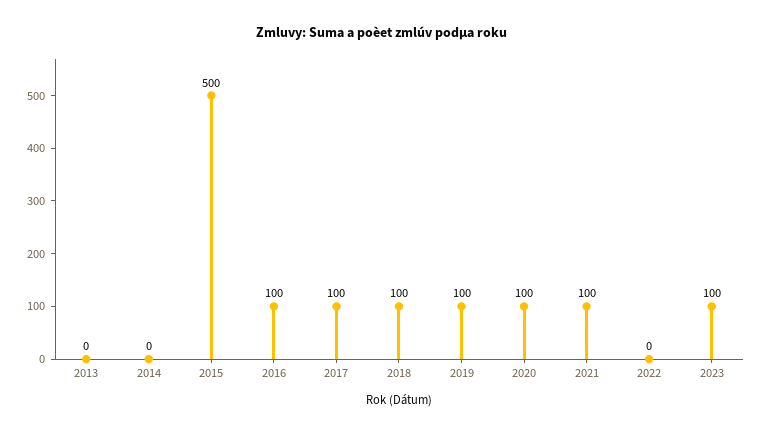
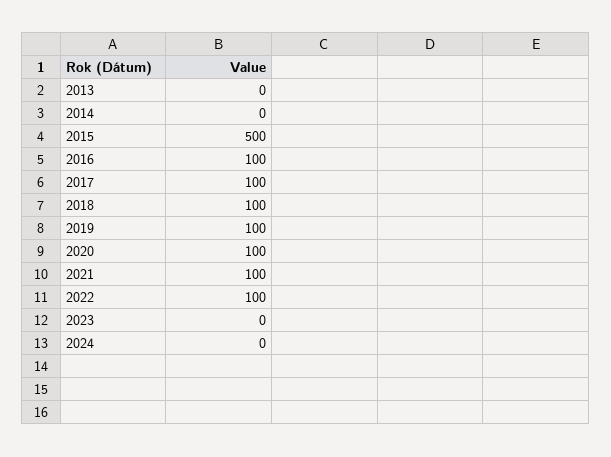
2022: 0 -> 100
2023: 100 -> 0
2024: none -> 0

